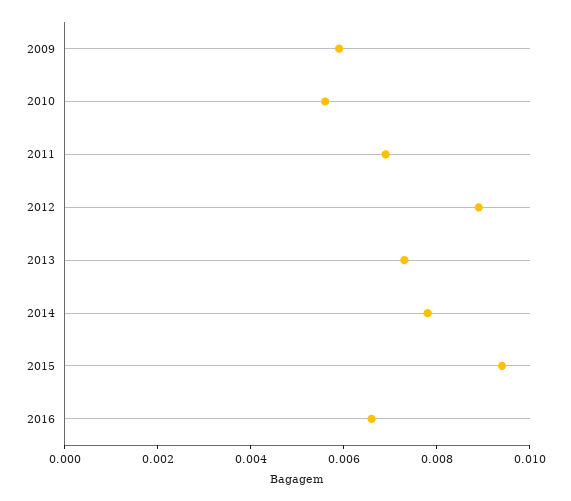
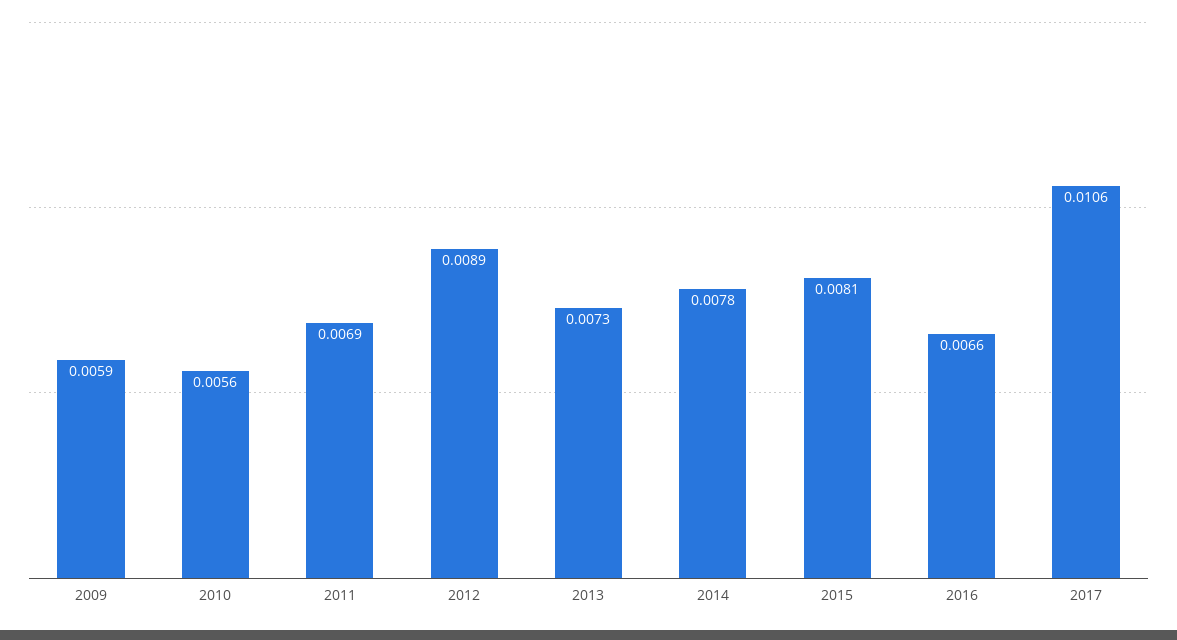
2015: 0.0095 -> 0.0081
2017: none -> 0.0106

